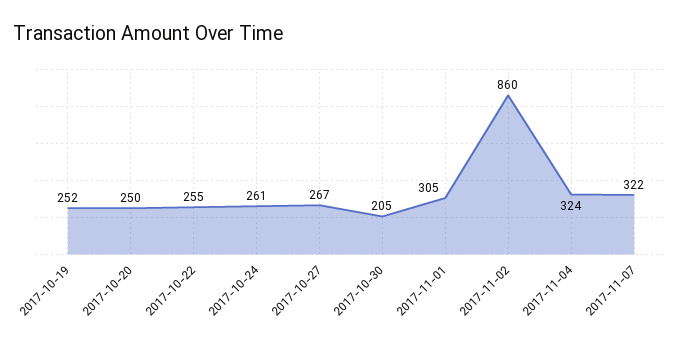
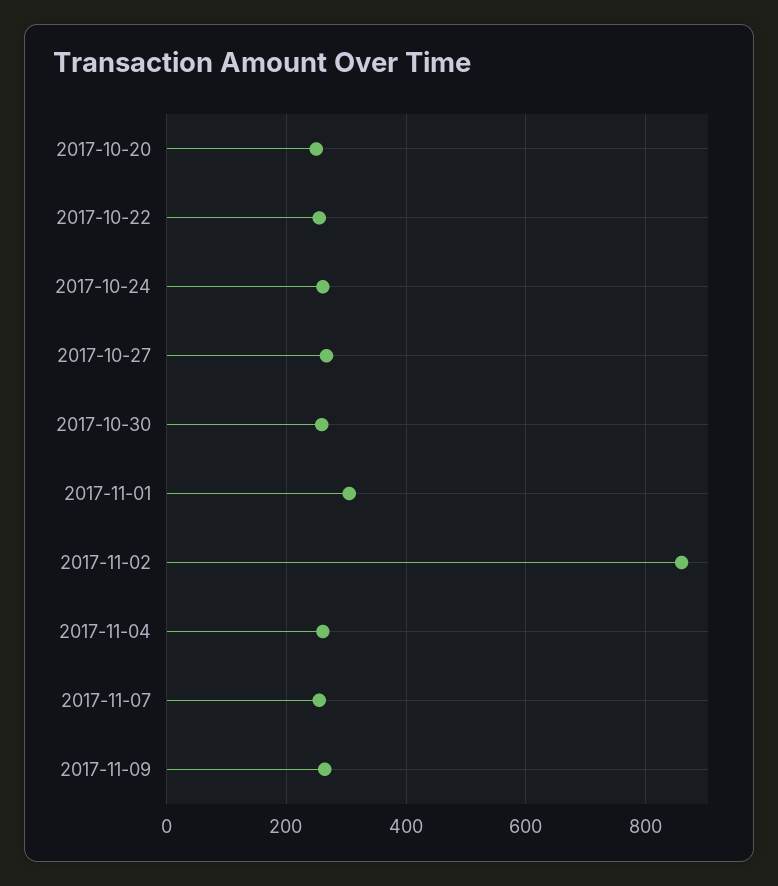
2017-10-19: 252 -> none
2017-10-30: 205 -> 260
2017-11-04: 324 -> 260
2017-11-07: 322 -> 260
2017-11-09: none -> 260

